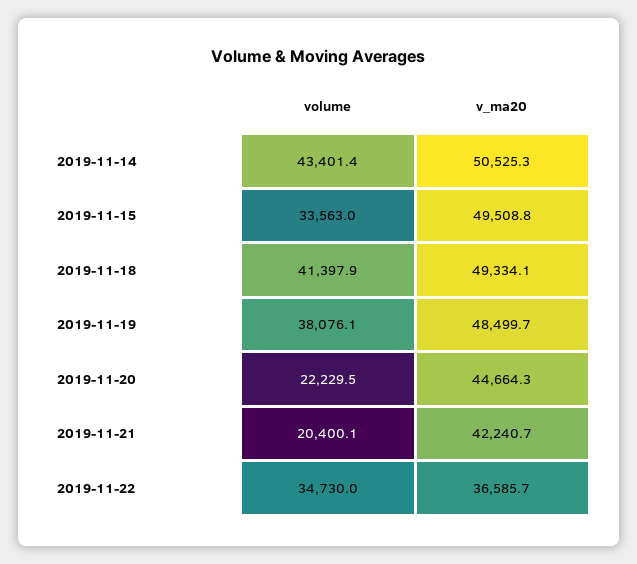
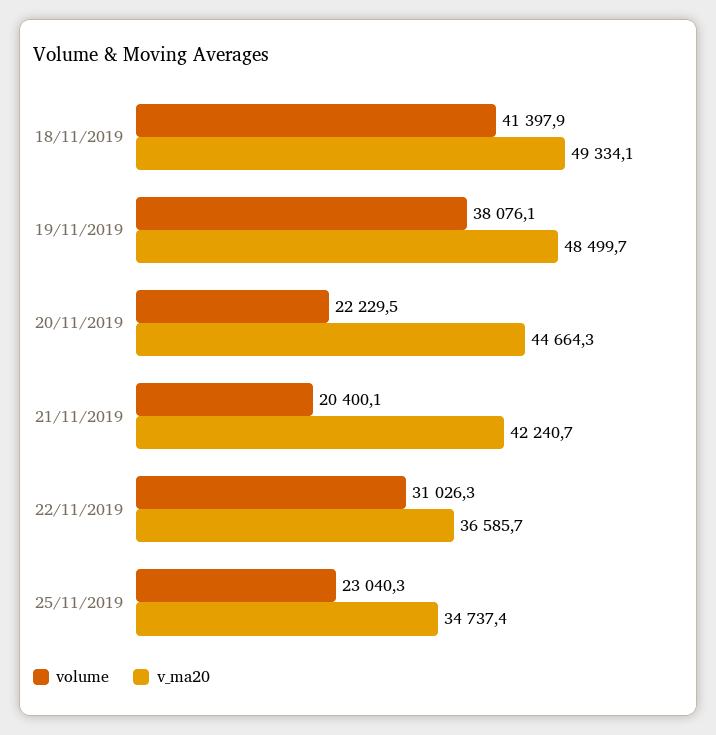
volume, 2019-11-14: 43401.4 -> none
v_ma20, 2019-11-14: 50525.3 -> none
volume, 2019-11-15: 33563 -> none
v_ma20, 2019-11-15: 49508.8 -> none
volume, 2019-11-22: 34730 -> 31026.3
volume, 25/11/2019: none -> 23040.3
v_ma20, 25/11/2019: none -> 34737.4

